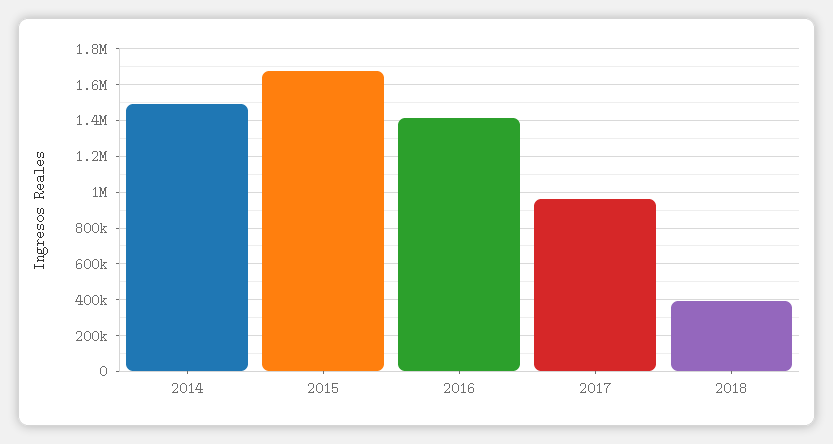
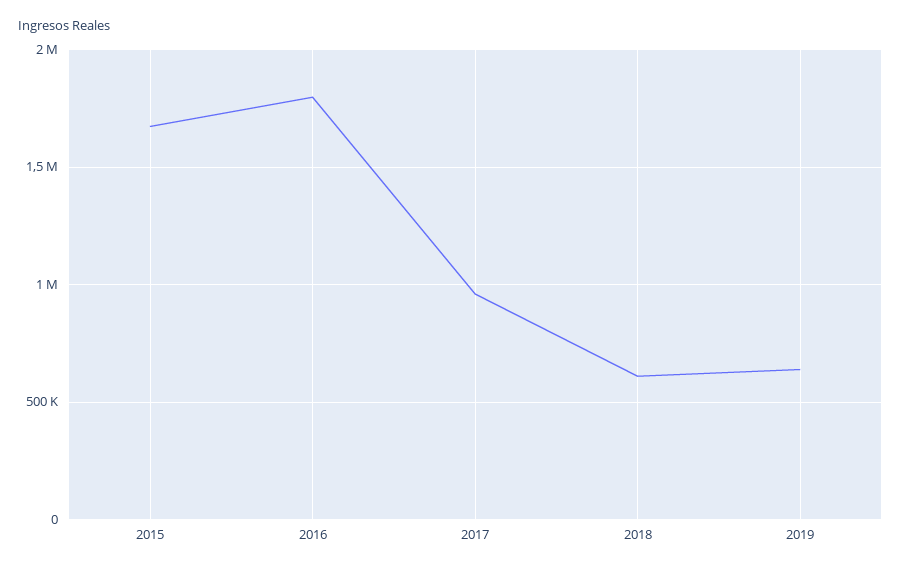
2014: 1500000 -> none
2016: 1400000 -> 1800000
2018: 400000 -> 600000
2019: none -> 650000

